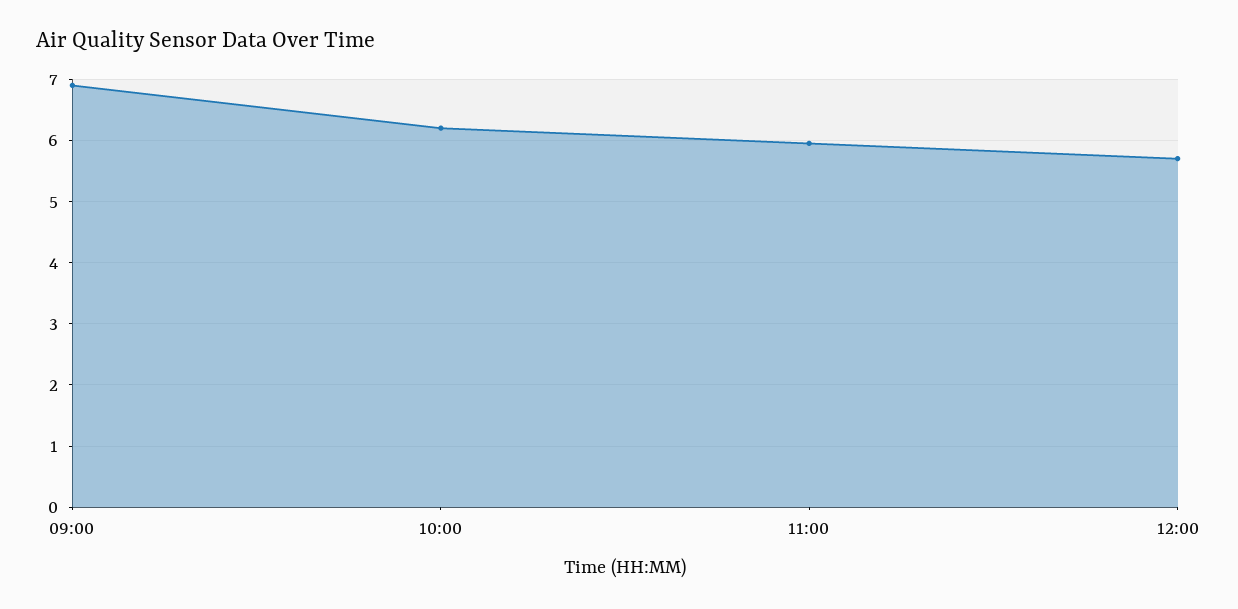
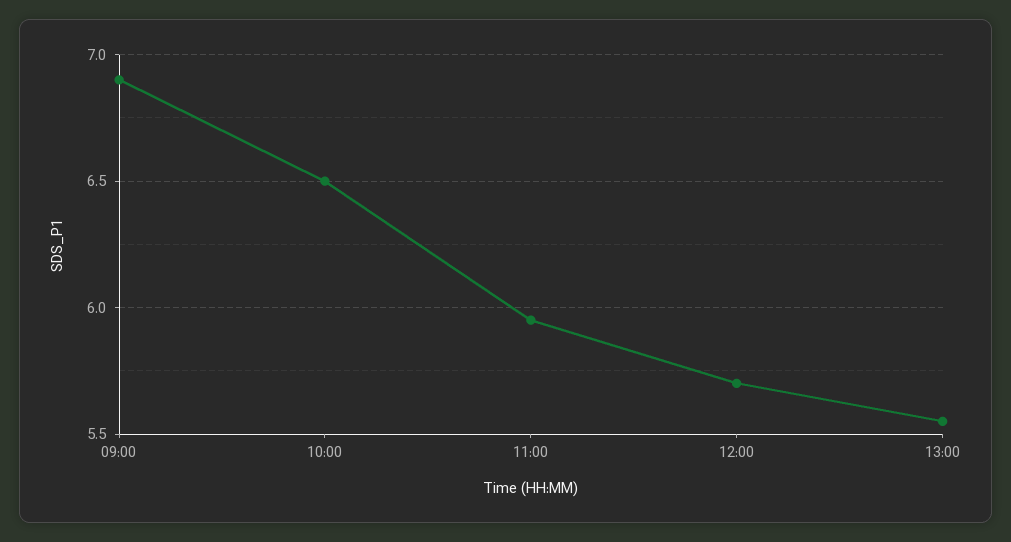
10:00: 6.2 -> 6.5
13:00: none -> 5.55

